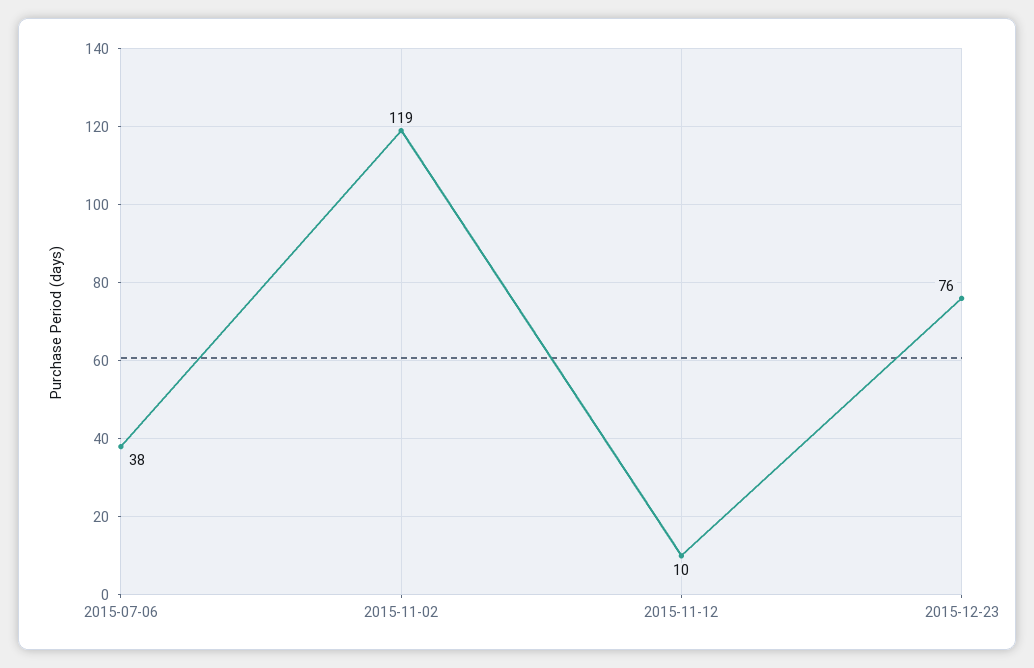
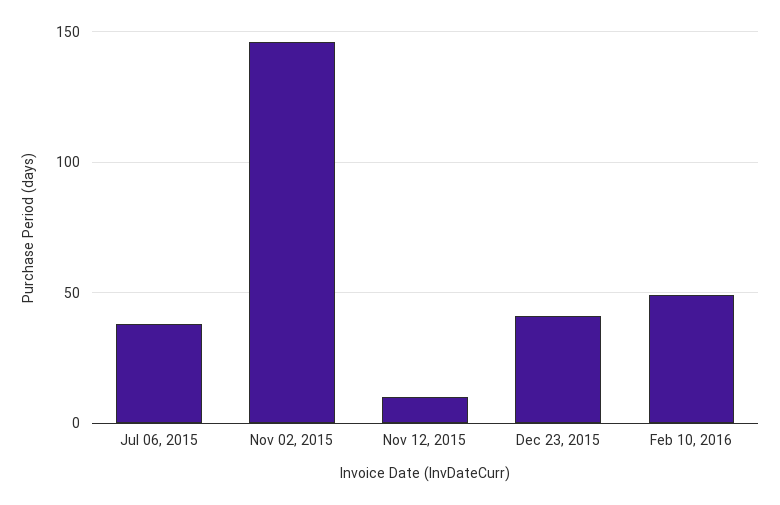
2015-11-02: 119 -> 145
2015-12-23: 76 -> 40
Feb 10, 2016: none -> 50

